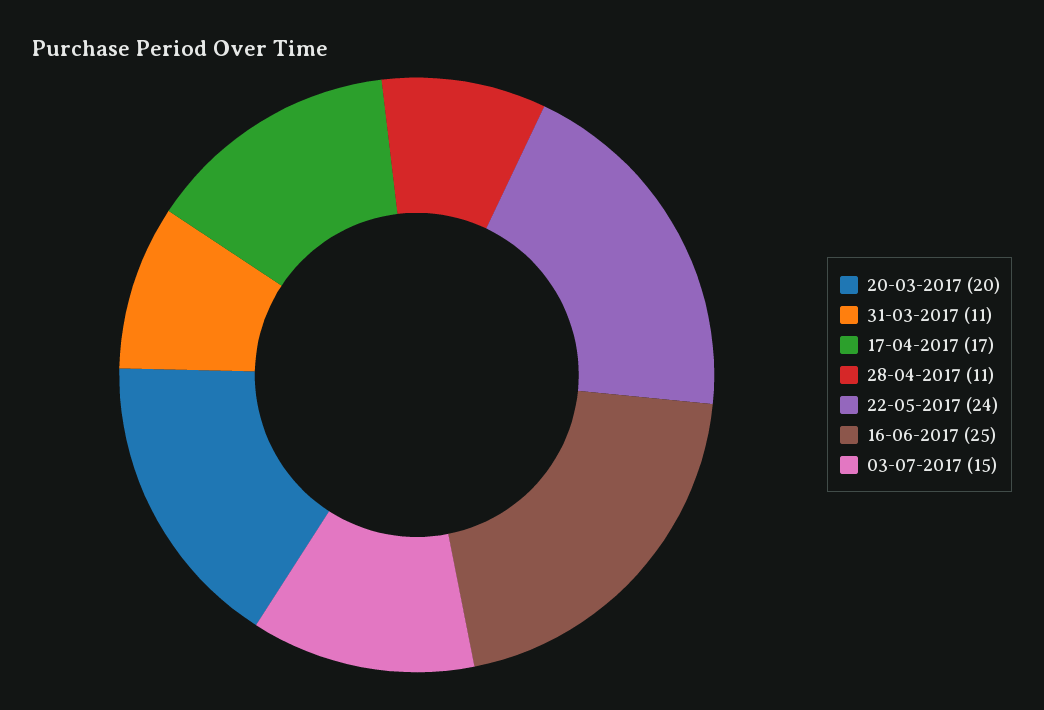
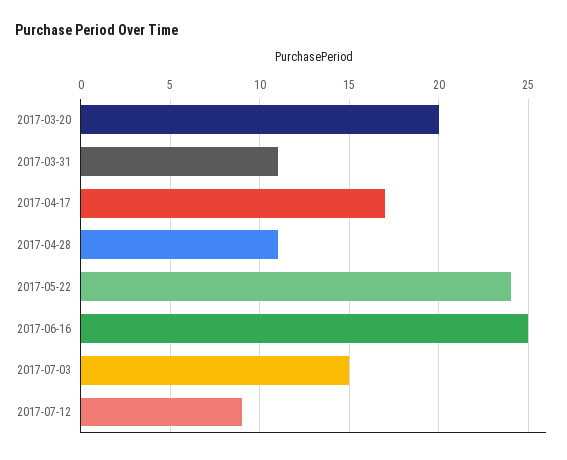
2017-07-12: none -> 9

